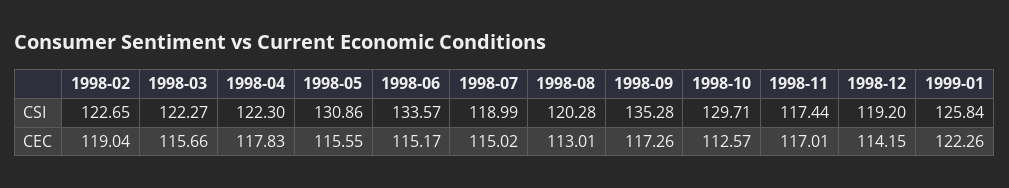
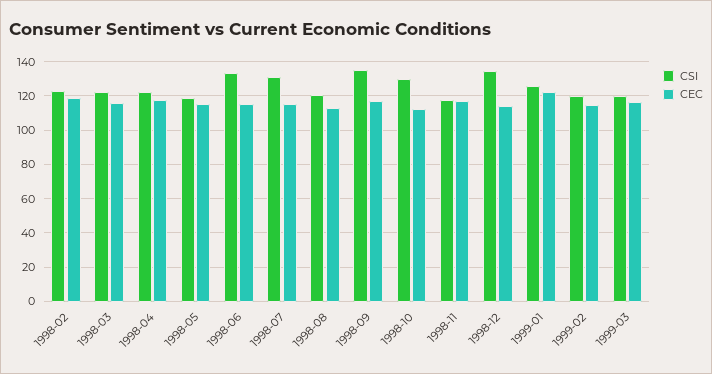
CSI, 1998-05: 130.86 -> 120
CSI, 1998-07: 118.99 -> 130
CSI, 1998-12: 119.2 -> 135
CSI, 1999-02: none -> 120
CEC, 1999-02: none -> 115
CSI, 1999-03: none -> 120
CEC, 1999-03: none -> 115

